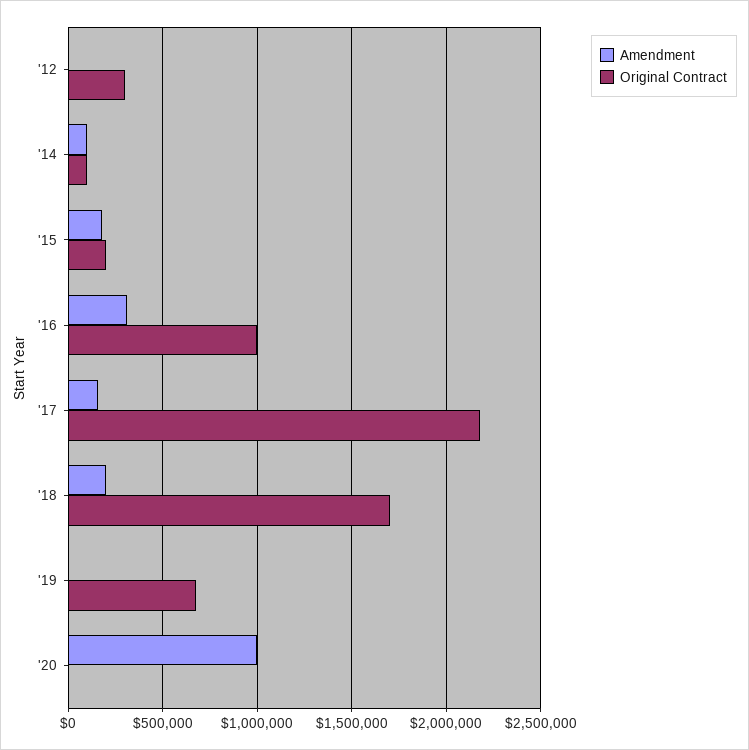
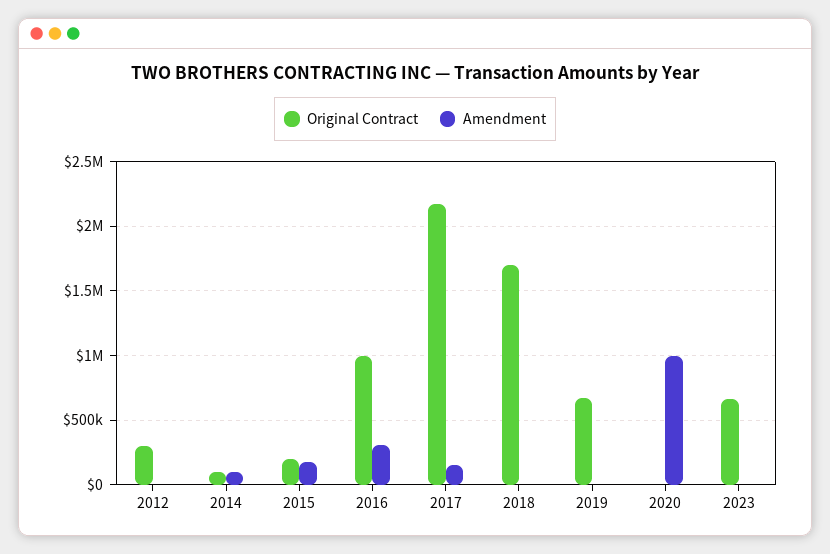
Amendment, '18: 200000 -> 0
Original Contract, 2023: none -> 650000
Amendment, 2023: none -> 0

